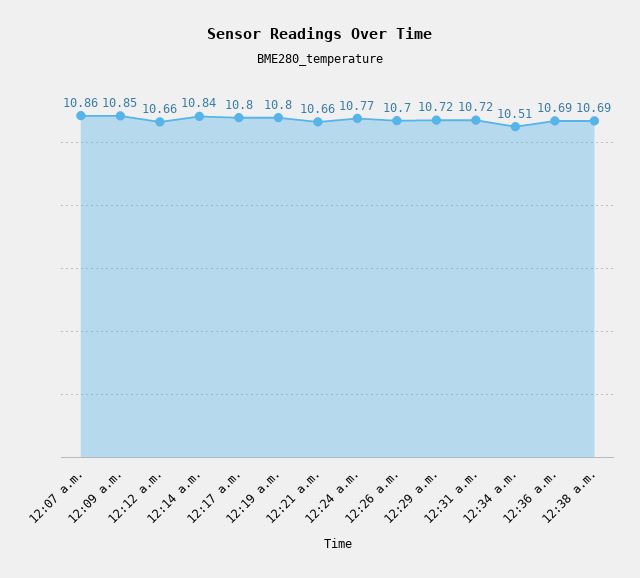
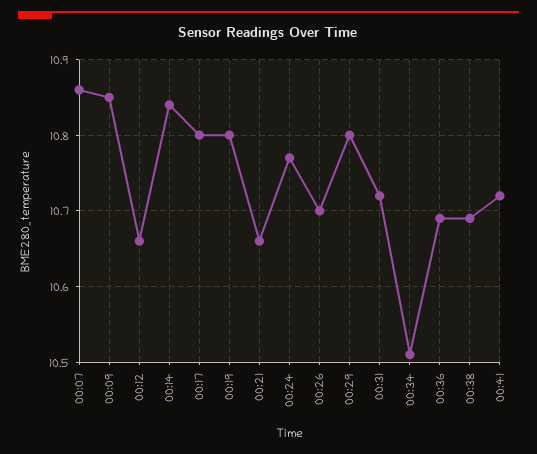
12:29 a.m.: 10.72 -> 10.8
00:41: none -> 10.72

